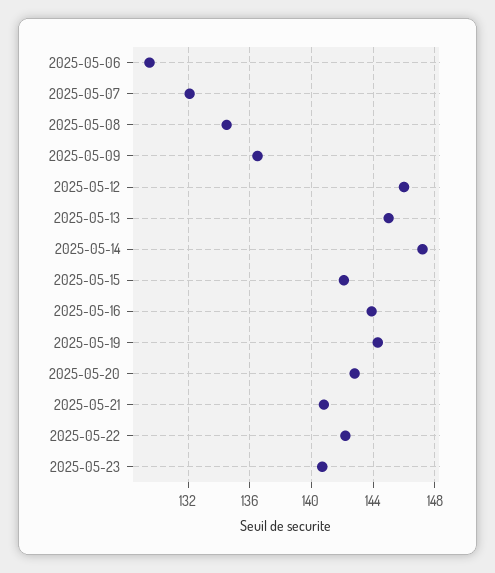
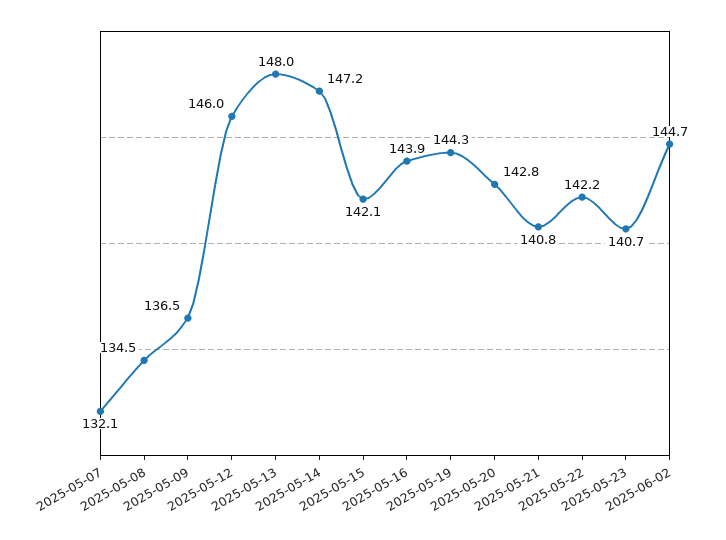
2025-05-06: 129.5 -> none
2025-05-13: 145 -> 148
2025-06-02: none -> 144.7

